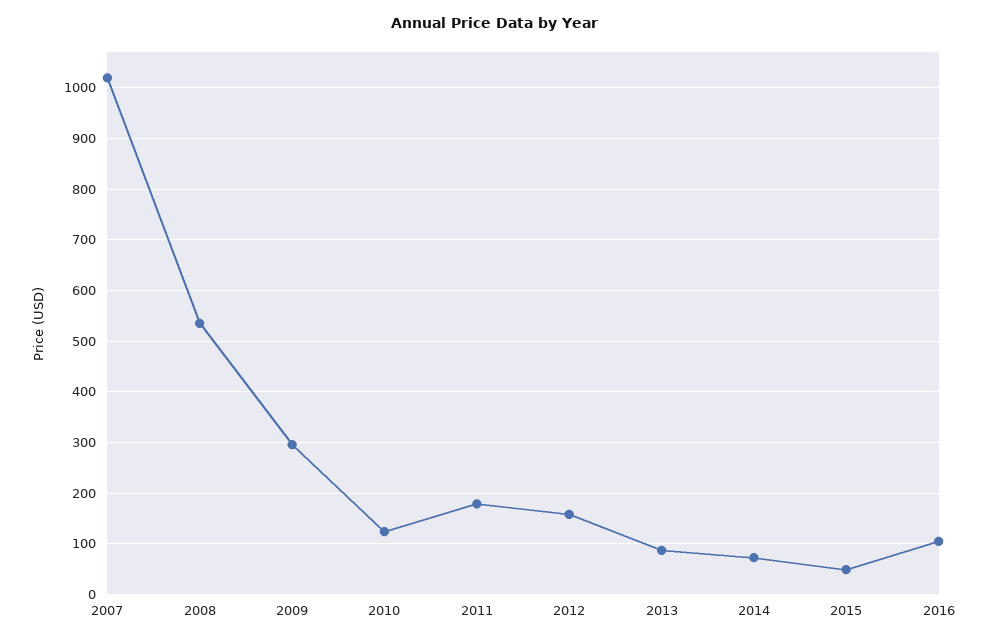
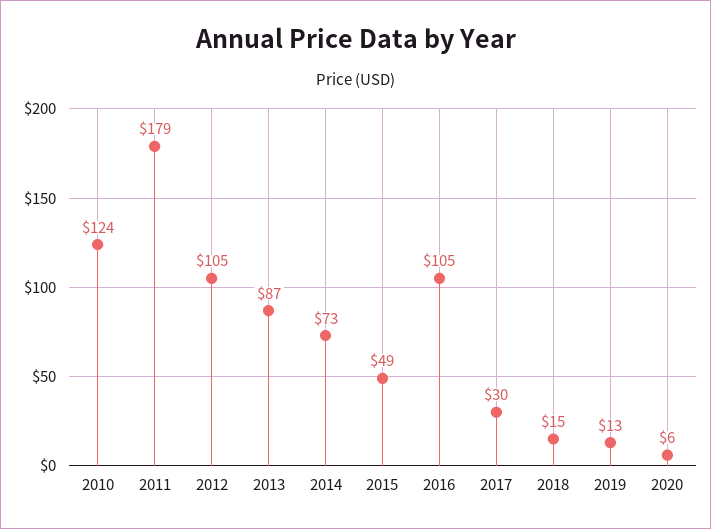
2007: 1020 -> none
2008: 540 -> none
2009: 300 -> none
2012: 160 -> 105
2017: none -> 30
2018: none -> 15
2019: none -> 13
2020: none -> 6

